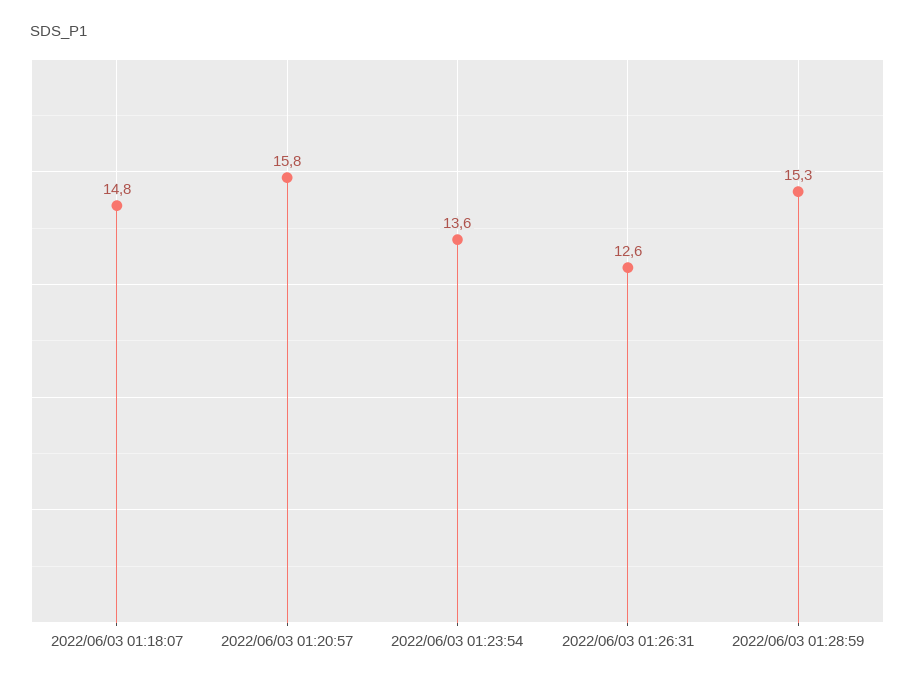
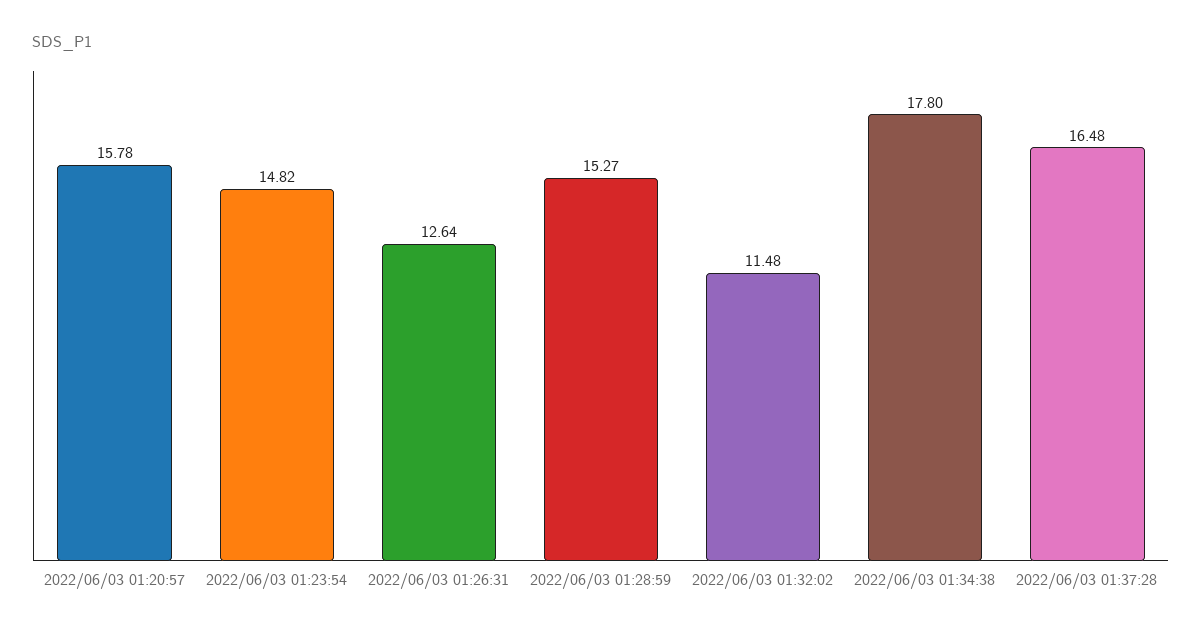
2022/06/03 01:18:07: 14.8 -> none
2022/06/03 01:23:54: 13.6 -> 14.82
2022/06/03 01:32:02: none -> 11.48
2022/06/03 01:34:38: none -> 17.8
2022/06/03 01:37:28: none -> 16.48

